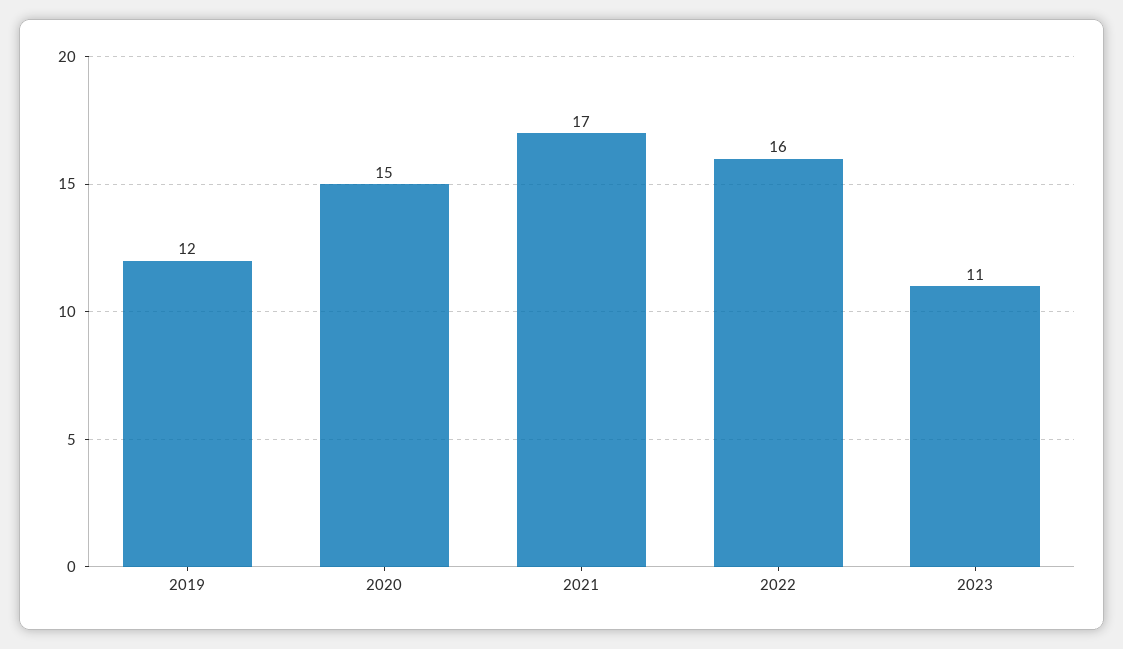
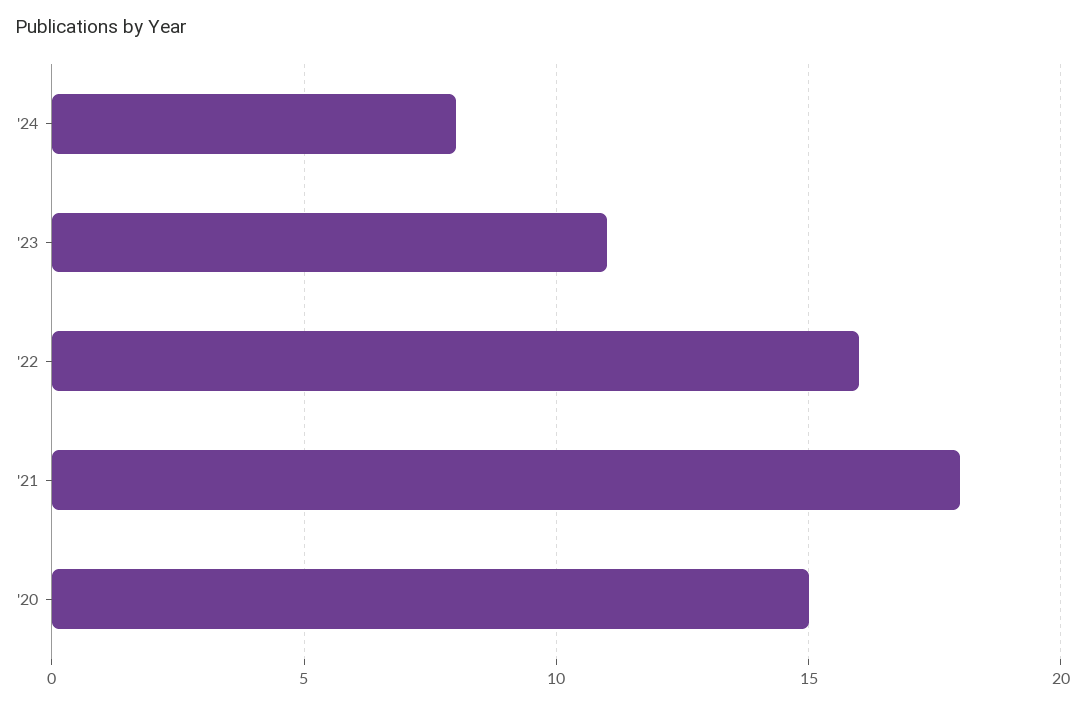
2019: 12 -> none
2021: 17 -> 18
'24: none -> 8

